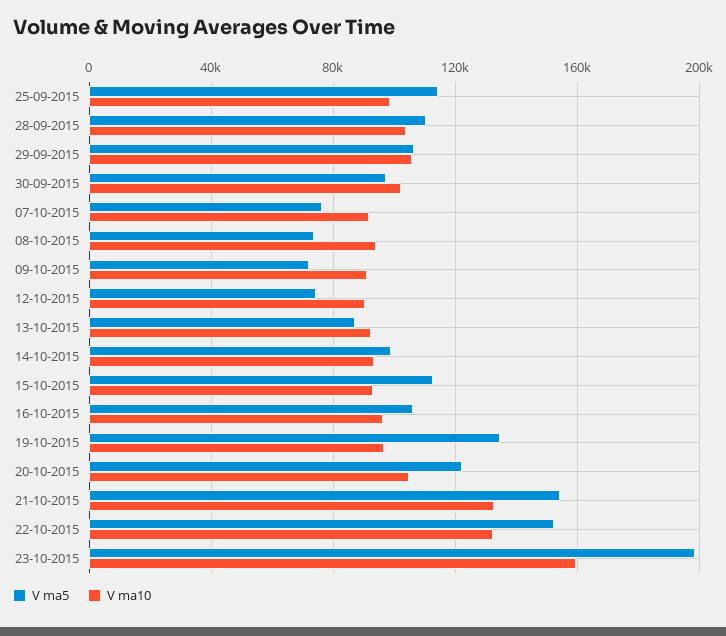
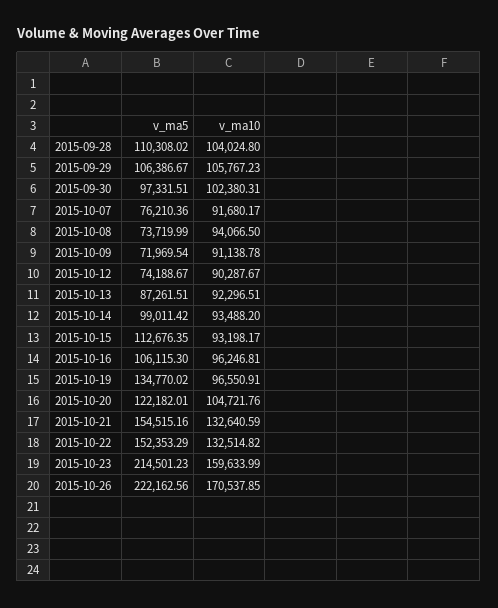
V ma5, 25-09-2015: 115000 -> none
V ma10, 25-09-2015: 100000 -> none
V ma5, 23-10-2015: 200000 -> 214501.23
V ma5, 2015-10-26: none -> 222162.56
V ma10, 2015-10-26: none -> 170537.85

